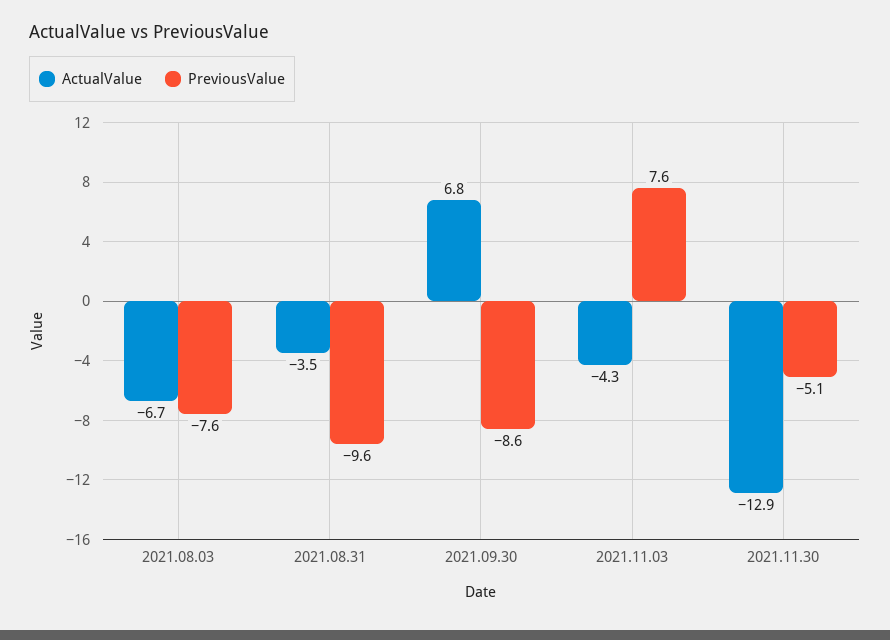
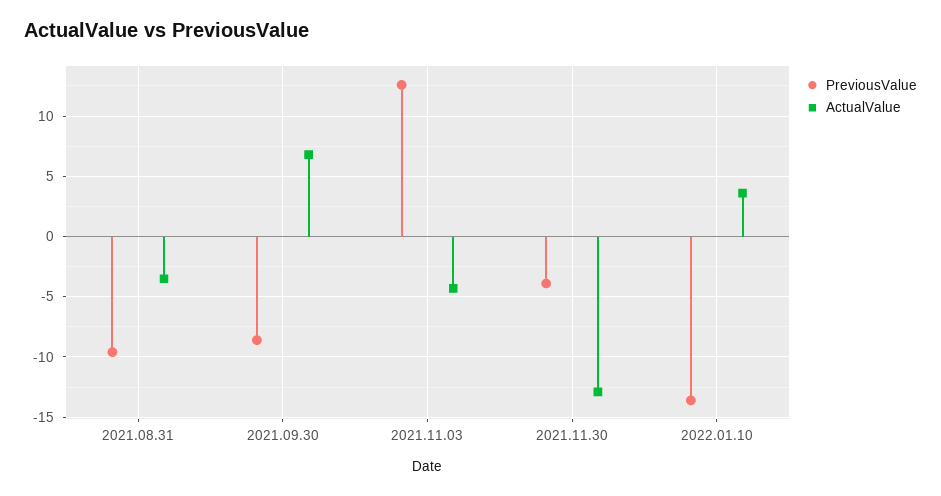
ActualValue, 2021.08.03: -6.7 -> none
PreviousValue, 2021.08.03: -7.6 -> none
PreviousValue, 2021.11.03: 7.6 -> 12.5
PreviousValue, 2021.11.30: -5.1 -> -4
PreviousValue, 2022.01.10: none -> -13.5
ActualValue, 2022.01.10: none -> 3.5

